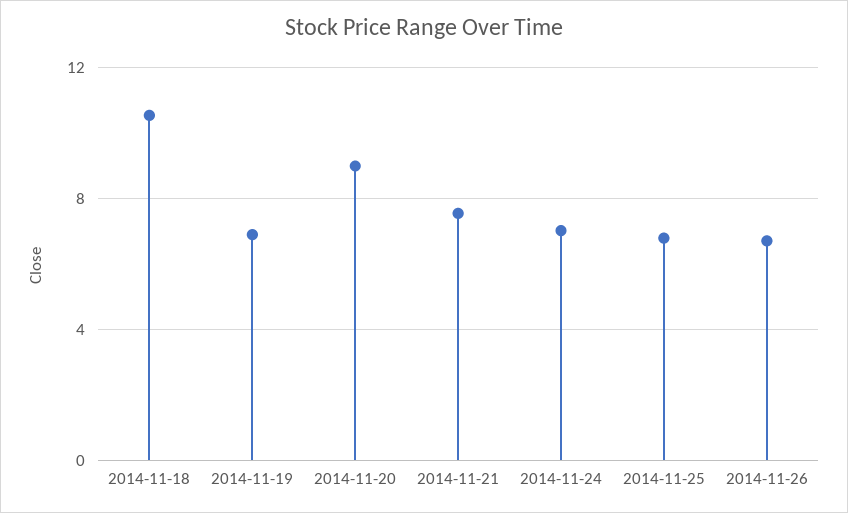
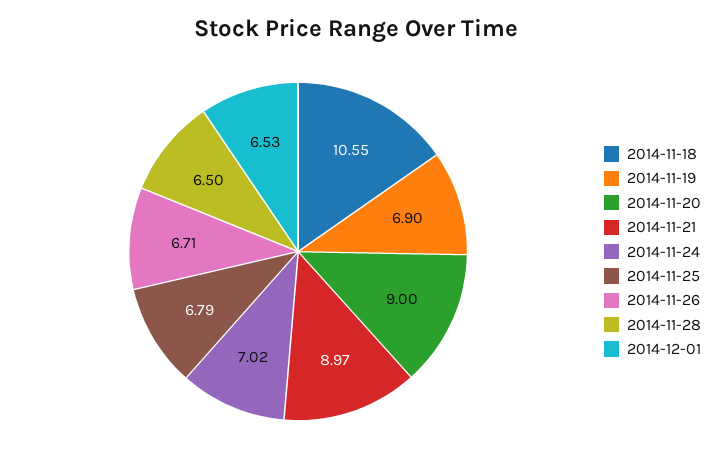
2014-11-21: 7.5 -> 8.97
2014-11-28: none -> 6.5
2014-12-01: none -> 6.53

